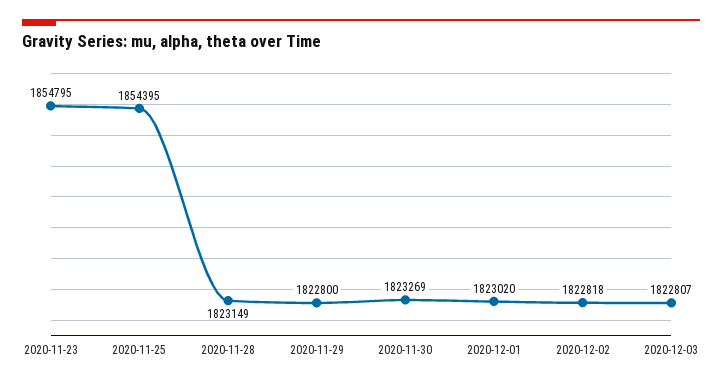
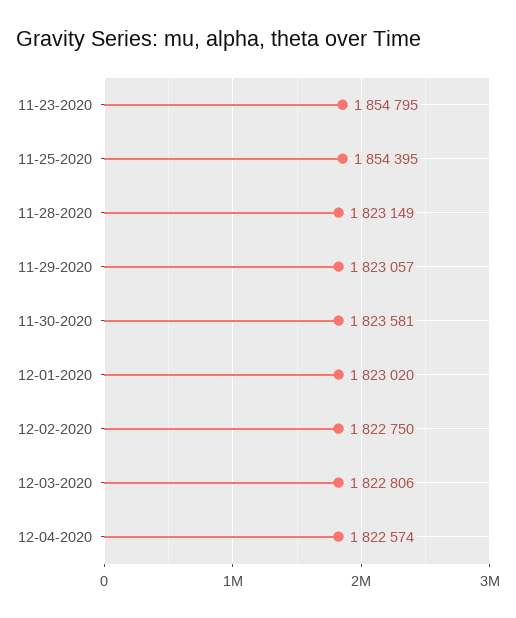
2020-11-29: 1822800 -> 1823057
2020-11-30: 1823269 -> 1823581
2020-12-02: 1822818 -> 1822750
2020-12-03: 1822807 -> 1822806
12-04-2020: none -> 1822574

